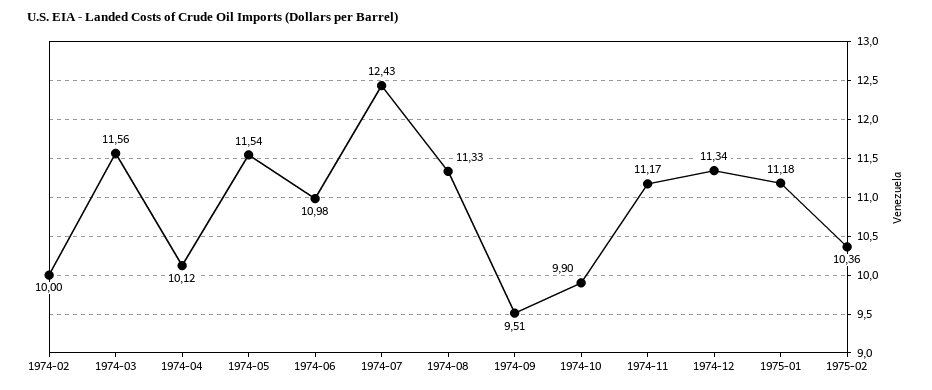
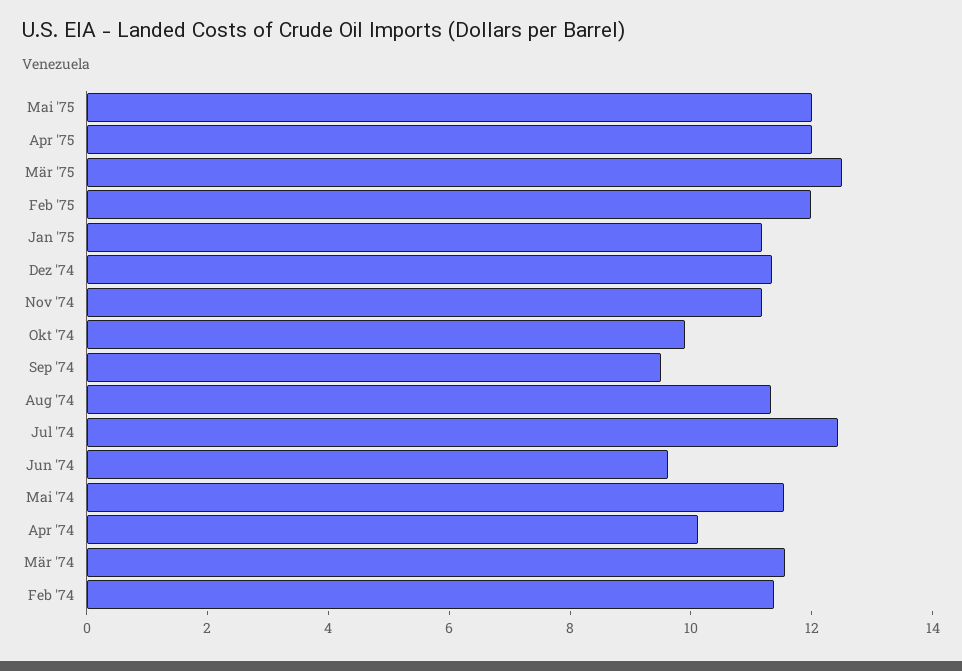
1974-02: 10 -> 11.5
1974-06: 10.98 -> 9.5
1975-02: 10.36 -> 12
Mai '75: none -> 12
Apr '75: none -> 12
Mär '75: none -> 12.5

